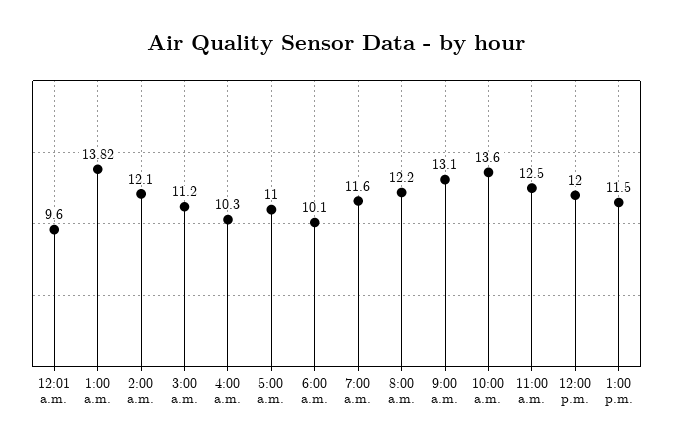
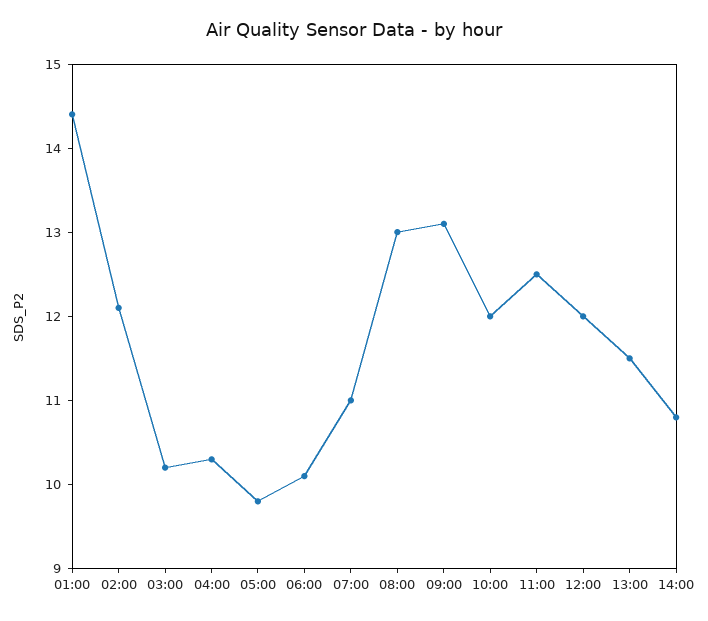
12:01 a.m.: 9.6 -> none
1:00 a.m.: 13.82 -> 14.4
3:00 a.m.: 11.2 -> 10.2
5:00 a.m.: 11 -> 9.8
7:00 a.m.: 11.6 -> 11
8:00 a.m.: 12.2 -> 13
10:00 a.m.: 13.6 -> 12
14:00: none -> 10.8

